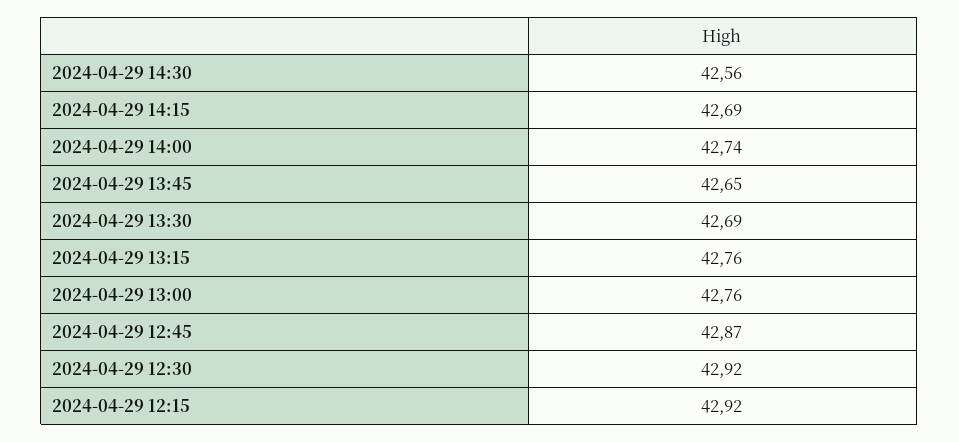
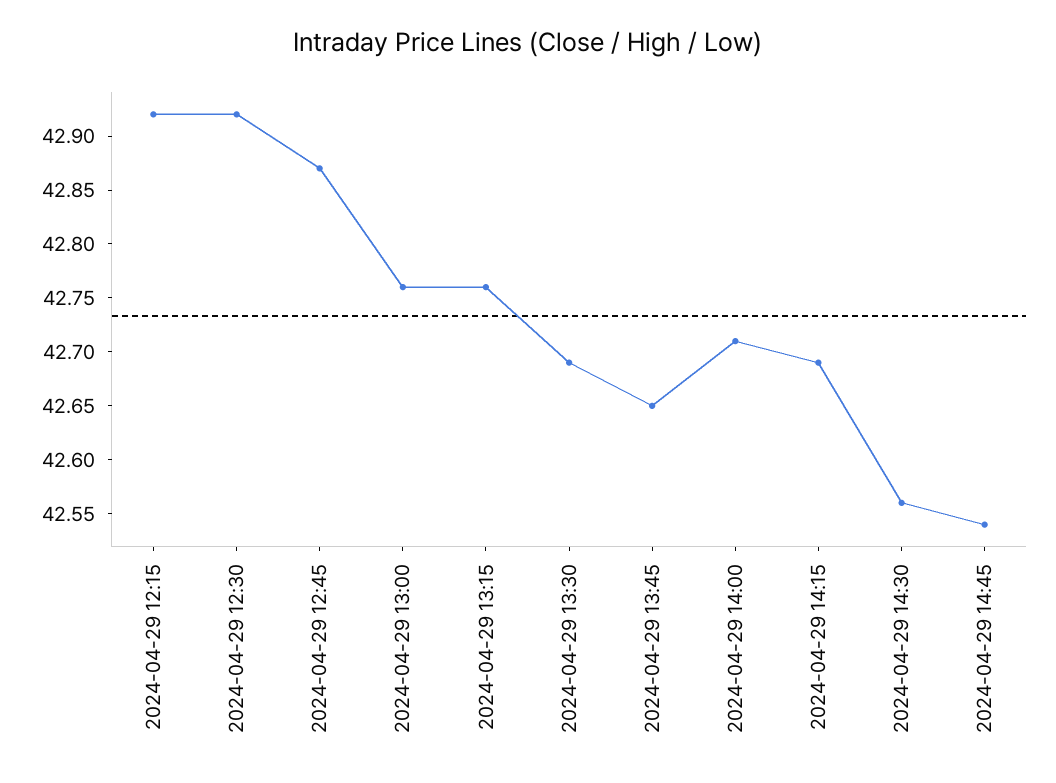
2024-04-29 14:00: 42.74 -> 42.71
2024-04-29 14:45: none -> 42.54

